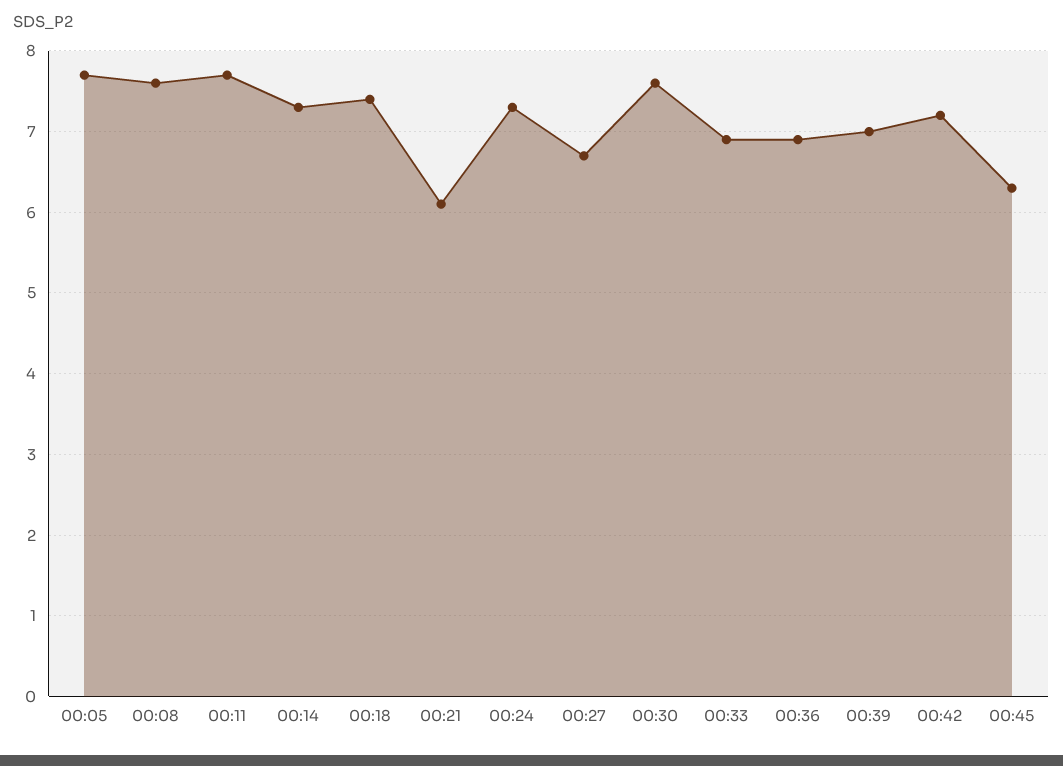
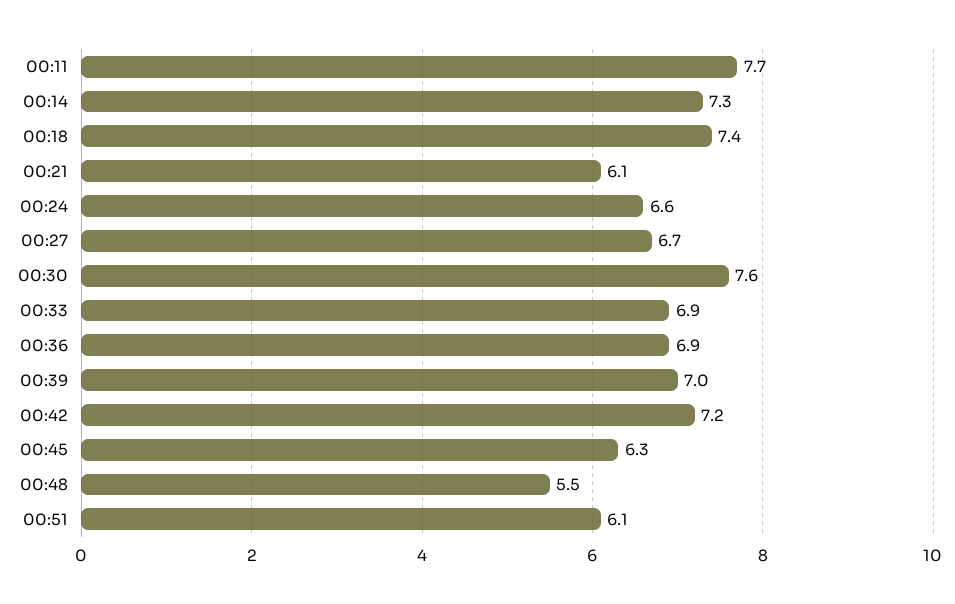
00:05: 7.7 -> none
00:08: 7.6 -> none
00:24: 7.3 -> 6.6
00:48: none -> 5.5
00:51: none -> 6.1

